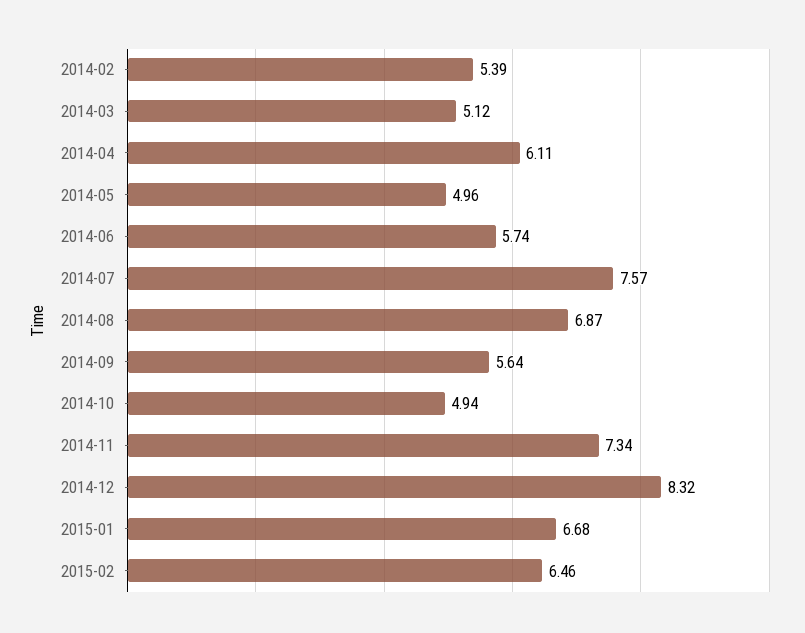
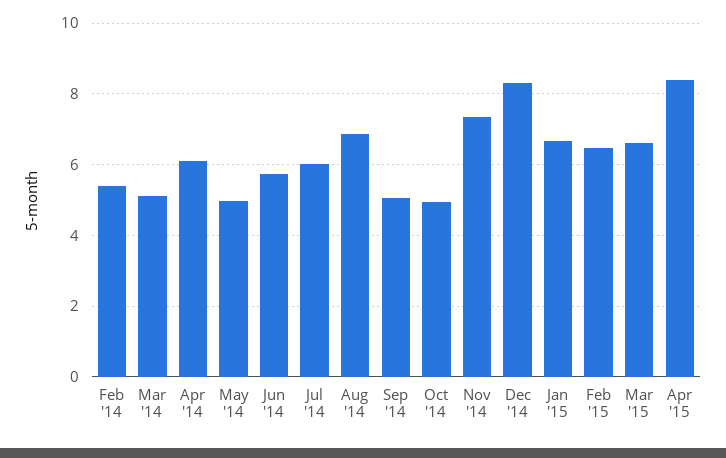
2014-07: 7.57 -> 6
2014-09: 5.64 -> 5
Mar '15: none -> 6.6
Apr '15: none -> 8.4

